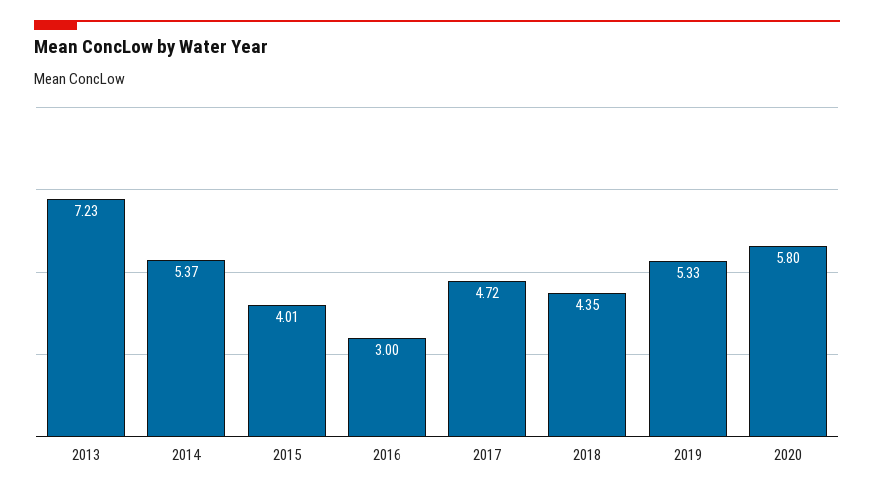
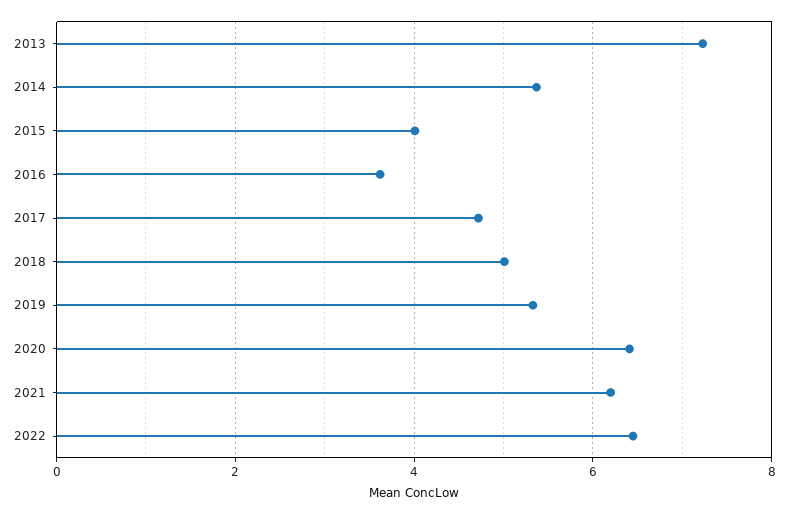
2016: 3 -> 3.6
2018: 4.35 -> 5
2020: 5.8 -> 6.4
2021: none -> 6.2
2022: none -> 6.4

